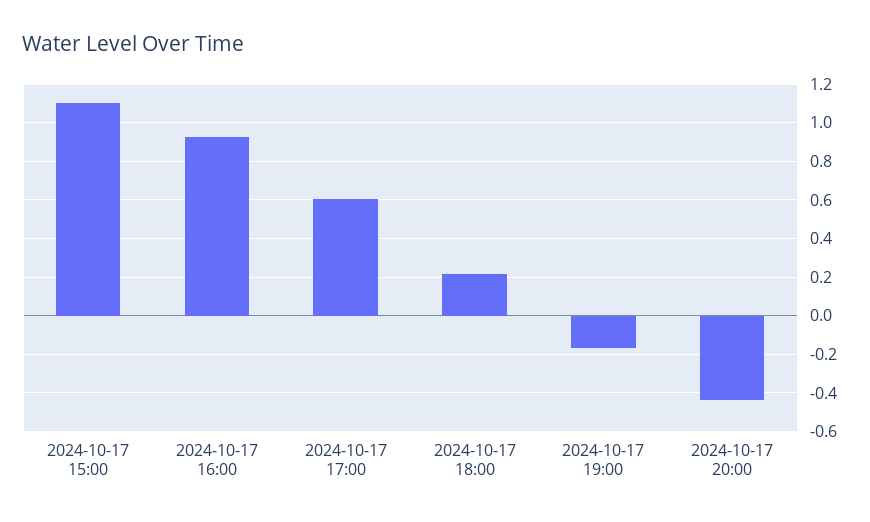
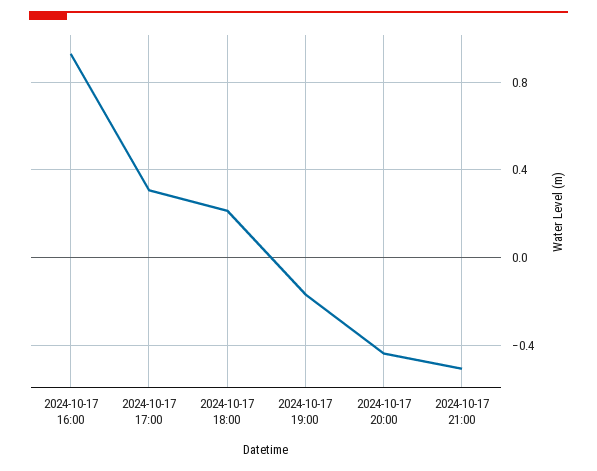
2024-10-17 15:00: 1.1 -> none
2024-10-17 17:00: 0.6 -> 0.3
2024-10-17 21:00: none -> -0.5

